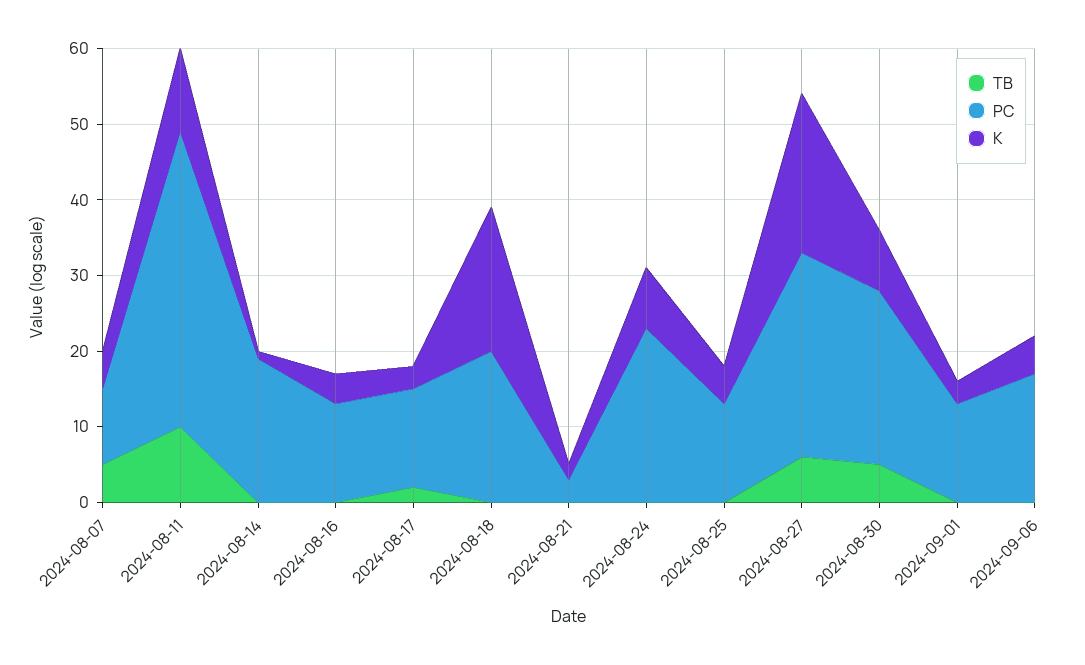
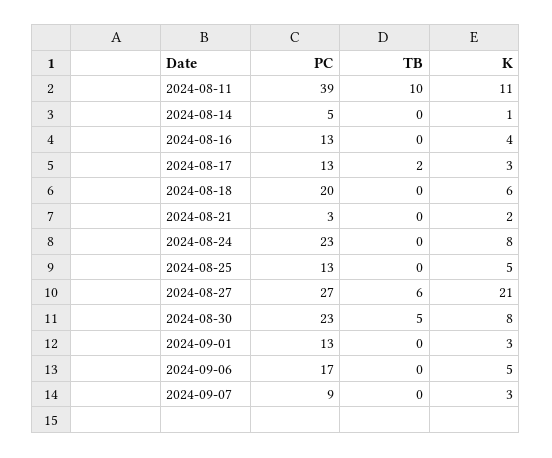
TB, 2024-08-07: 5 -> none
PC, 2024-08-07: 10 -> none
K, 2024-08-07: 5 -> none
PC, 2024-08-14: 20 -> 5
K, 2024-08-18: 20 -> 6
PC, 2024-09-07: none -> 9
TB, 2024-09-07: none -> 0
K, 2024-09-07: none -> 3

